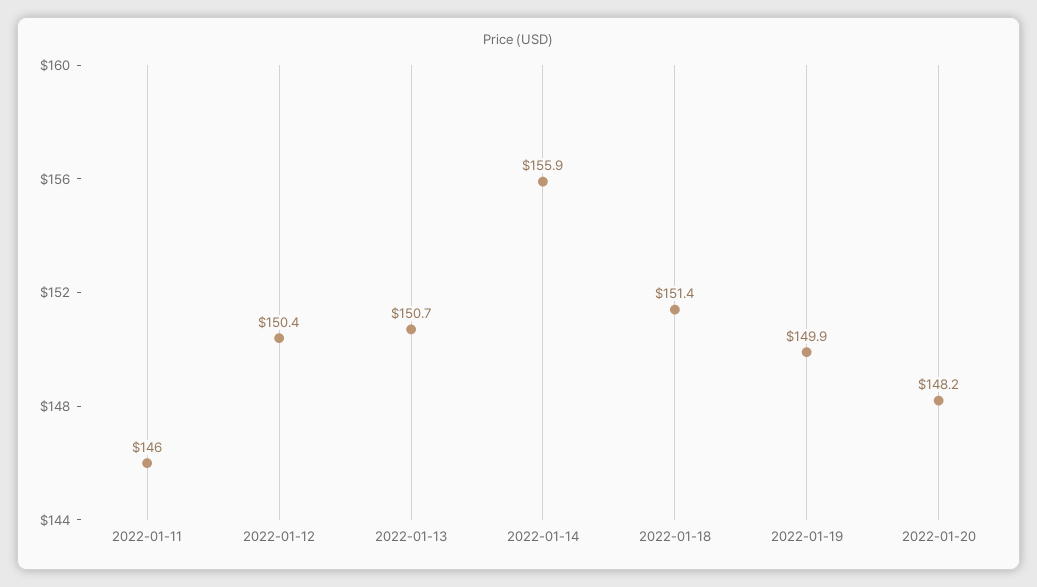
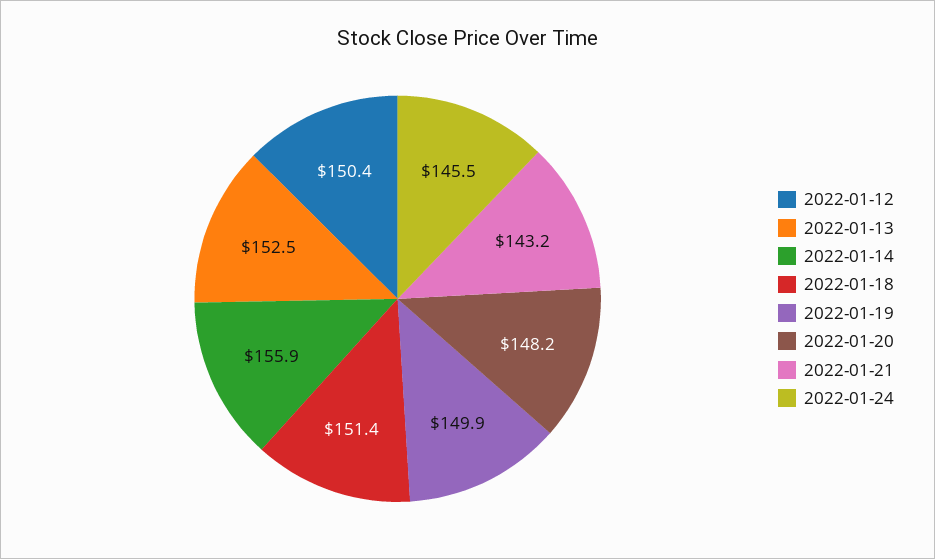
2022-01-11: 146 -> none
2022-01-13: 150.7 -> 152.5
2022-01-21: none -> 143.2
2022-01-24: none -> 145.5

